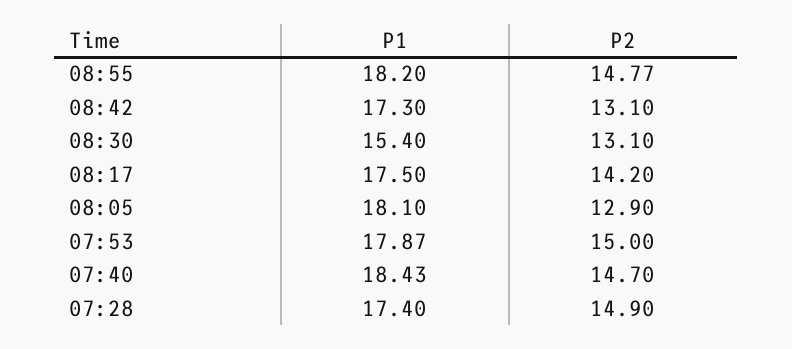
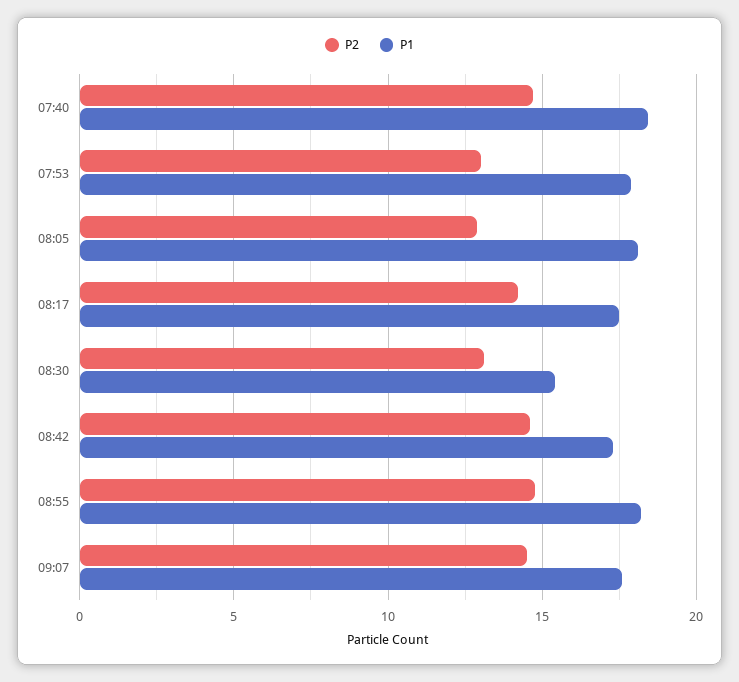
P2, 08:42: 13.1 -> 14.5
P2, 07:53: 15 -> 13
P1, 07:28: 17.4 -> none
P2, 07:28: 14.9 -> none
P2, 09:07: none -> 14.5
P1, 09:07: none -> 17.5

